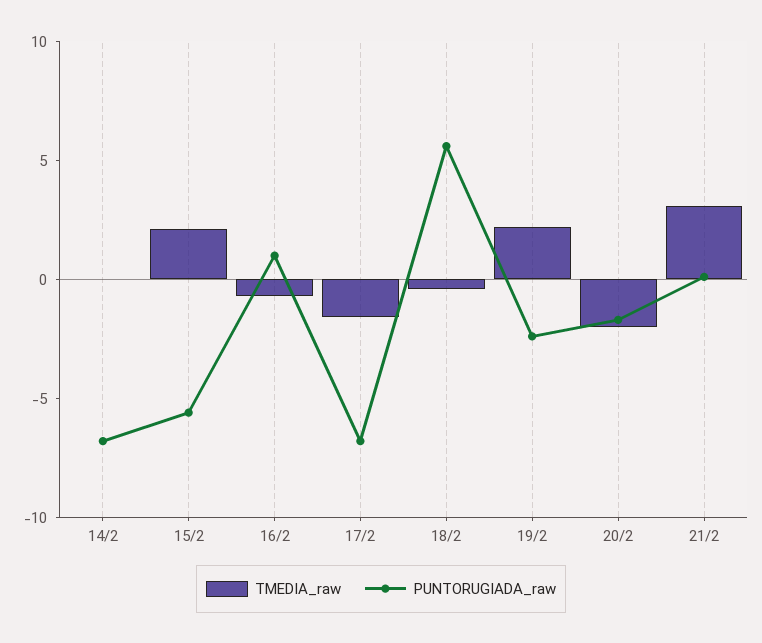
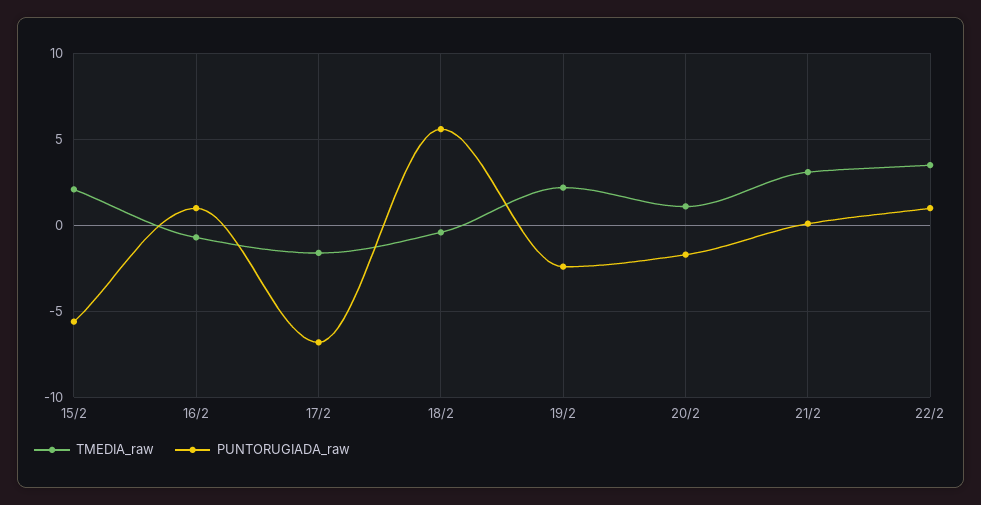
TMEDIA_raw, 14/2: 0 -> none
PUNTORUGIADA_raw, 14/2: -7 -> none
TMEDIA_raw, 20/2: -2 -> 1
TMEDIA_raw, 22/2: none -> 3.5
PUNTORUGIADA_raw, 22/2: none -> 1

